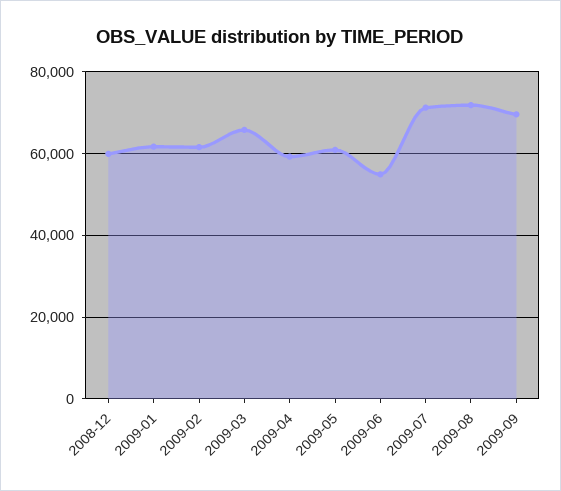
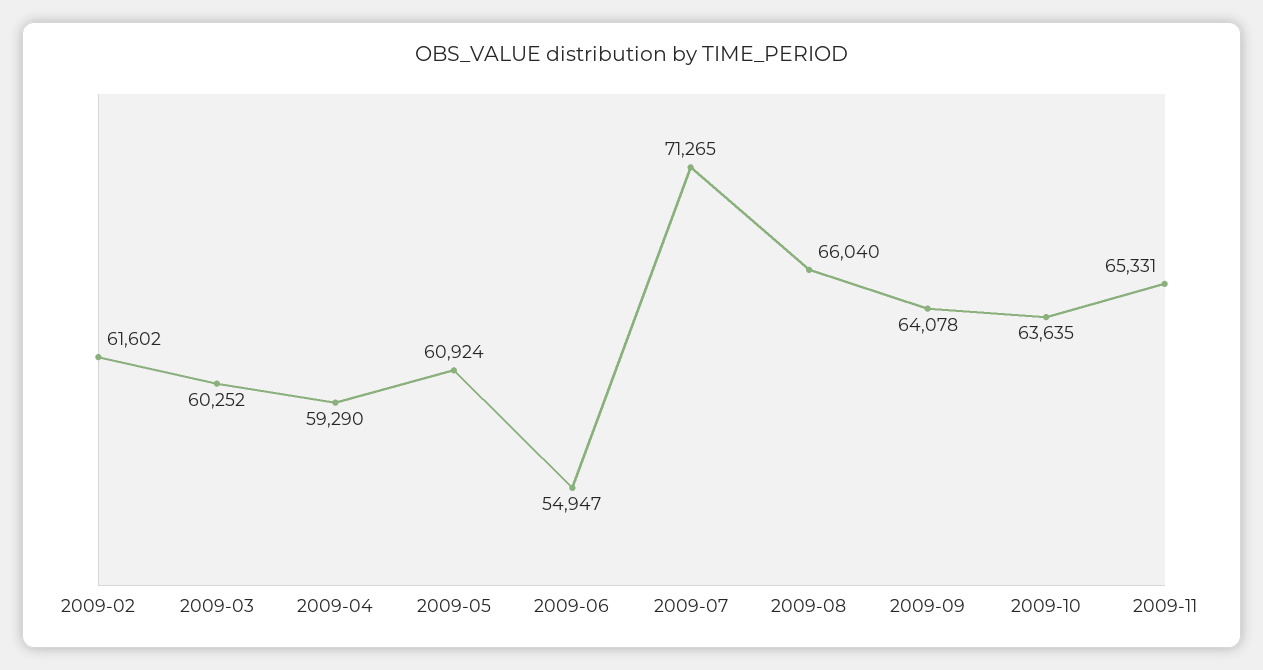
2008-12: 60000 -> none
2009-01: 62000 -> none
2009-03: 66000 -> 60252
2009-08: 72000 -> 66040
2009-09: 70000 -> 64078
2009-10: none -> 63635
2009-11: none -> 65331

